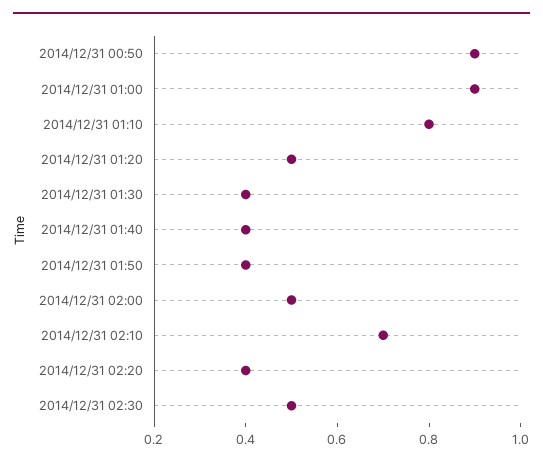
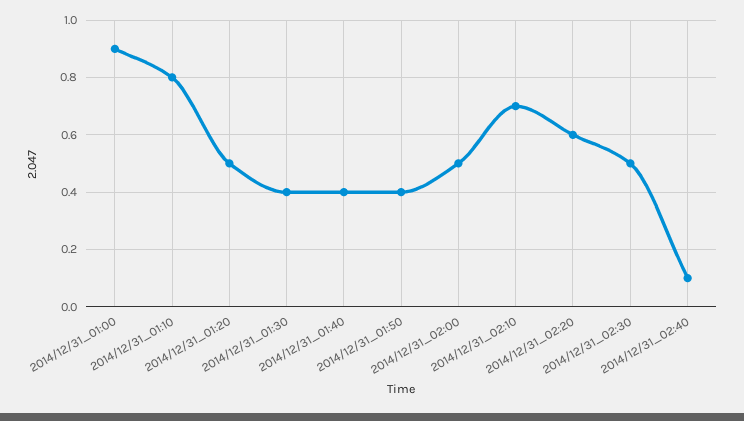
2014/12/31 00:50: 0.9 -> none
2014/12/31 02:20: 0.4 -> 0.6
2014/12/31_02:40: none -> 0.1

